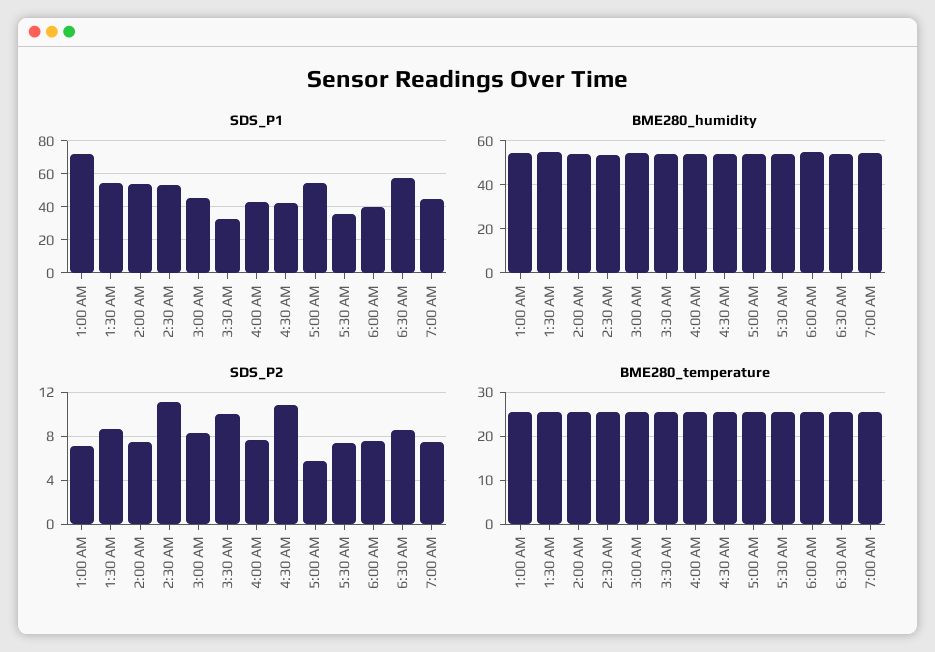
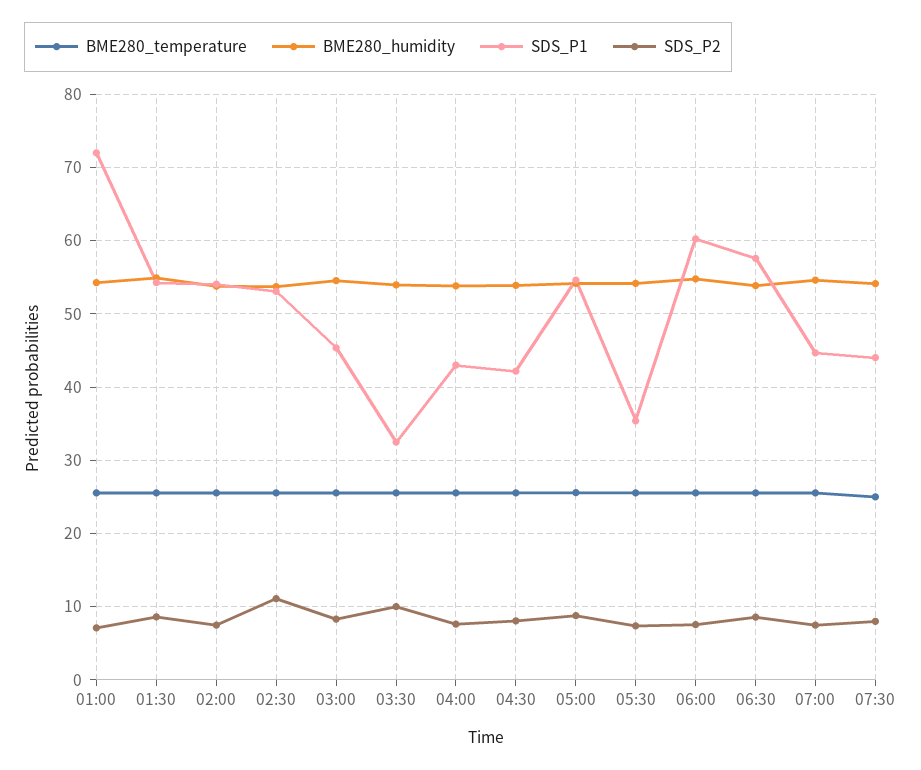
SDS_P1, 6:00 AM: 40 -> 60
SDS_P2, 4:30 AM: 11 -> 8
SDS_P2, 5:00 AM: 6 -> 9
BME280_temperature, 07:30: none -> 25
BME280_humidity, 07:30: none -> 54
SDS_P1, 07:30: none -> 44
SDS_P2, 07:30: none -> 8

